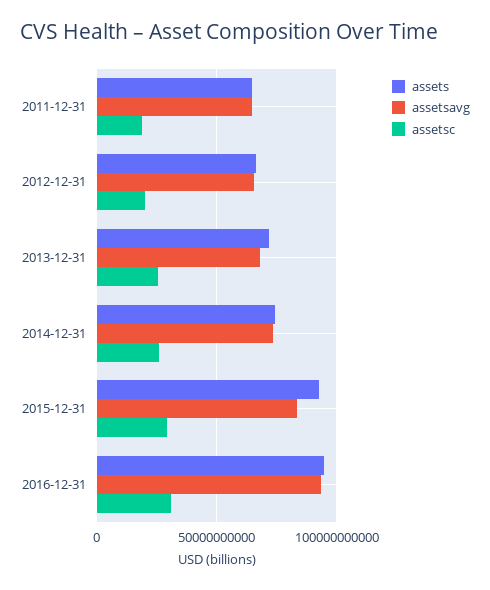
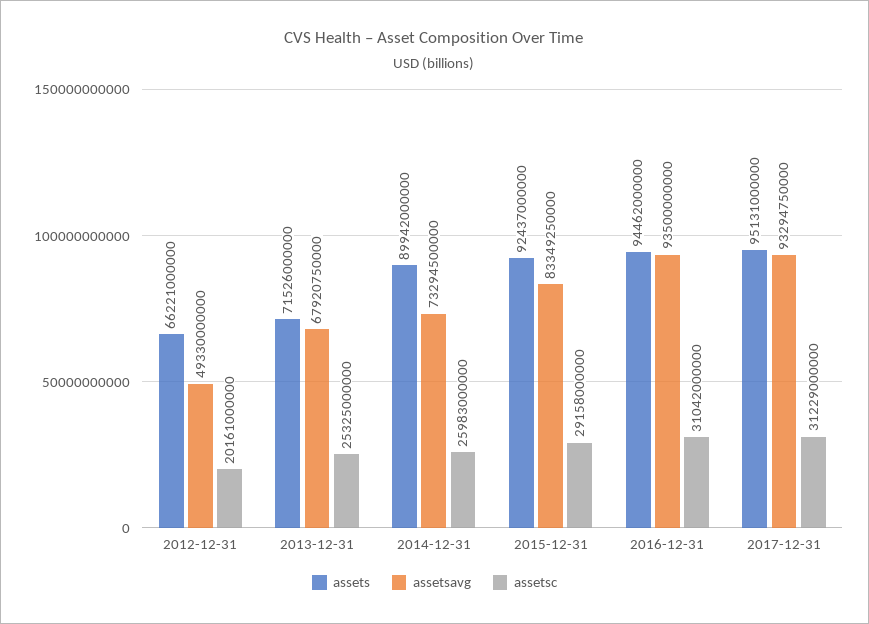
assets, 2011-12-31: 65000000000 -> none
assetsavg, 2011-12-31: 65000000000 -> none
assetsc, 2011-12-31: 20000000000 -> none
assetsavg, 2012-12-31: 65000000000 -> 49330000000
assets, 2014-12-31: 75000000000 -> 89942000000
assets, 2017-12-31: none -> 95131000000
assetsavg, 2017-12-31: none -> 93294750000
assetsc, 2017-12-31: none -> 31229000000

